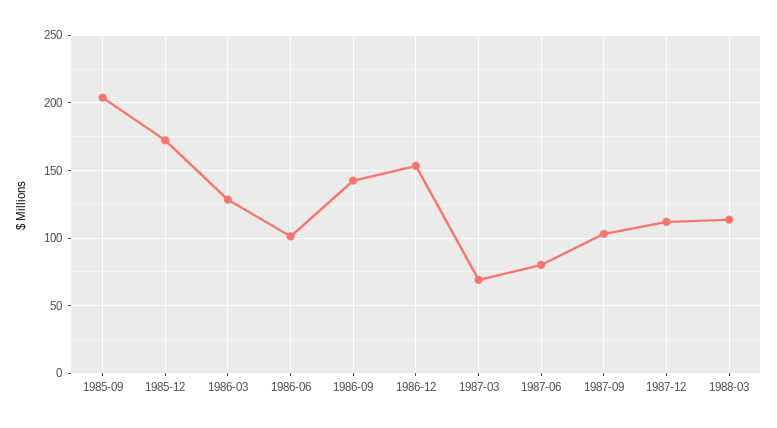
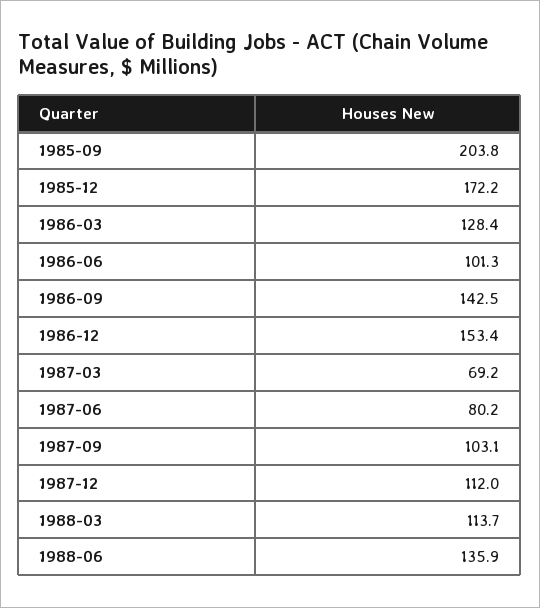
1988-06: none -> 135.9

